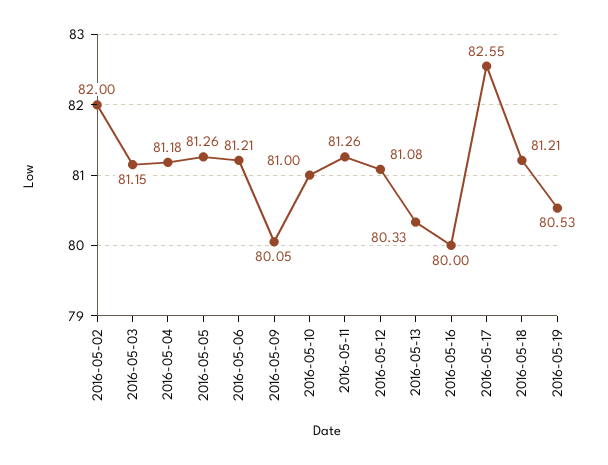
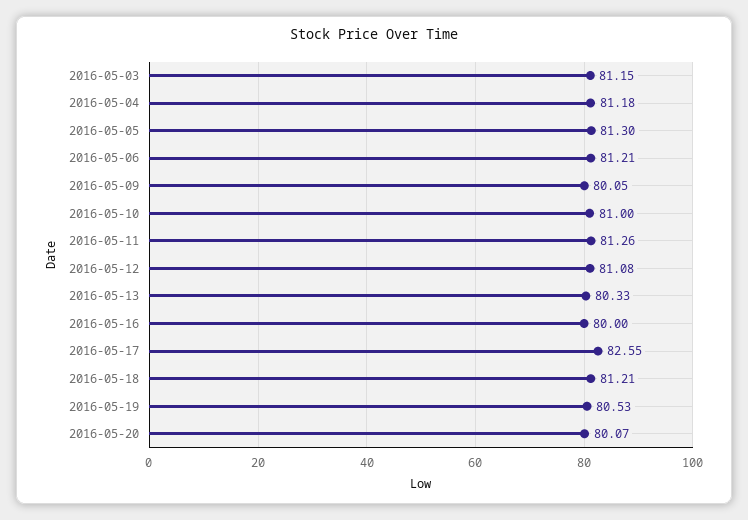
2016-05-02: 82 -> none
2016-05-05: 81.26 -> 81.3
2016-05-20: none -> 80.07

